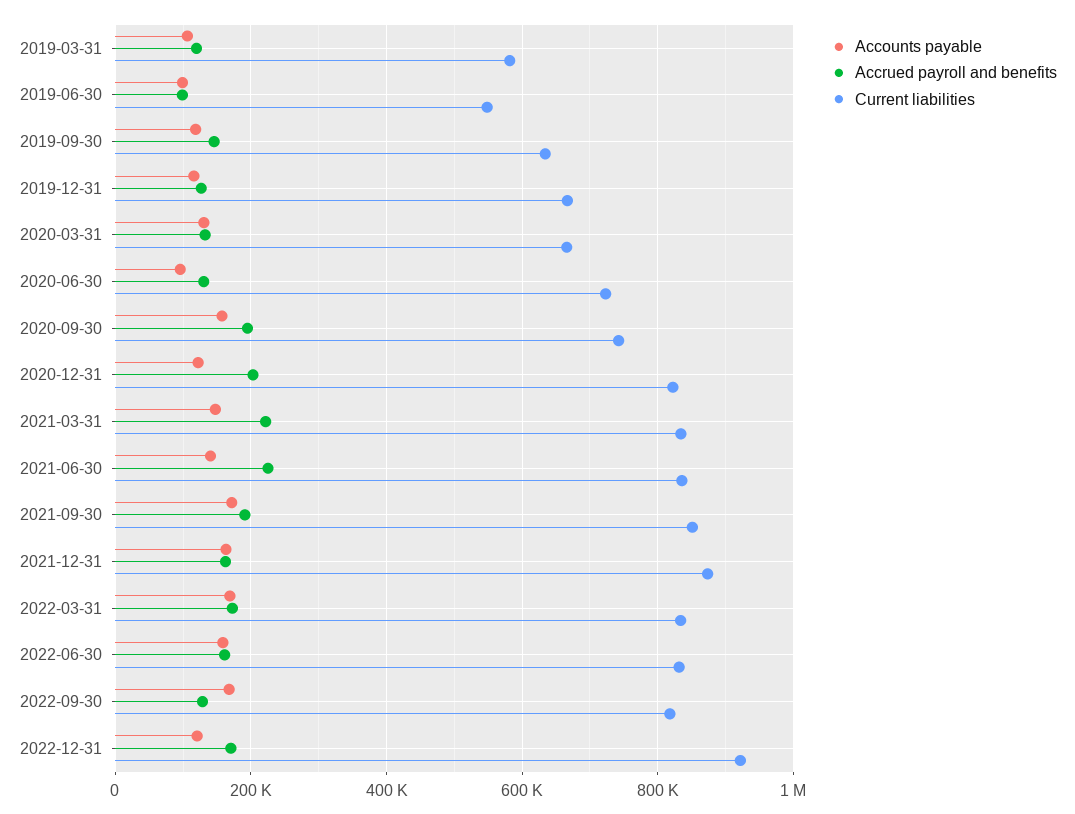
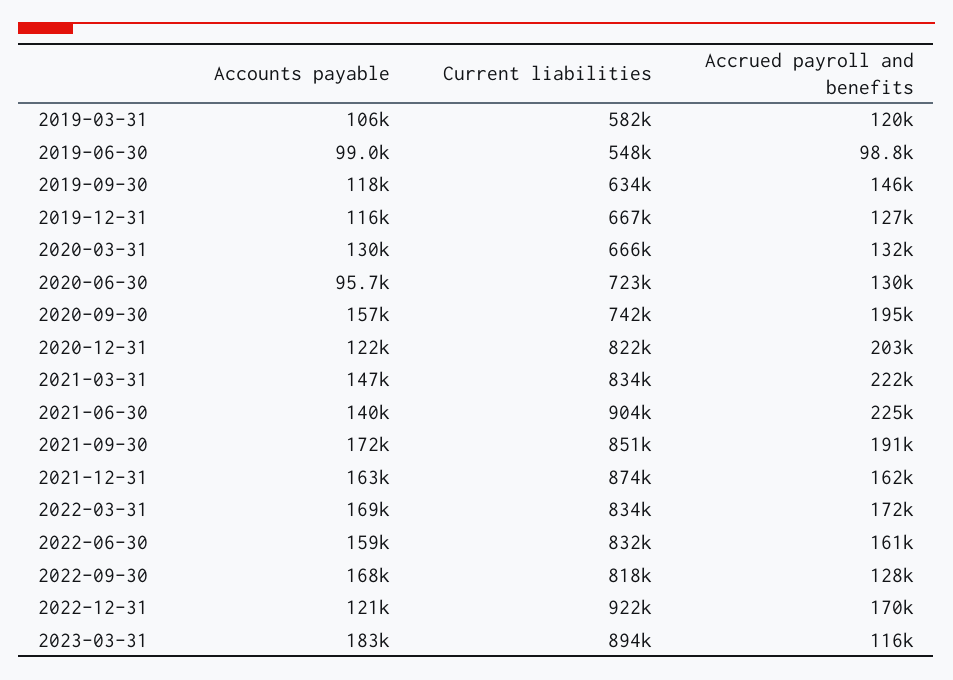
Current liabilities, 2021-06-30: 840000 -> 904000
Accounts payable, 2023-03-31: none -> 183000
Current liabilities, 2023-03-31: none -> 894000
Accrued payroll and benefits, 2023-03-31: none -> 116000

